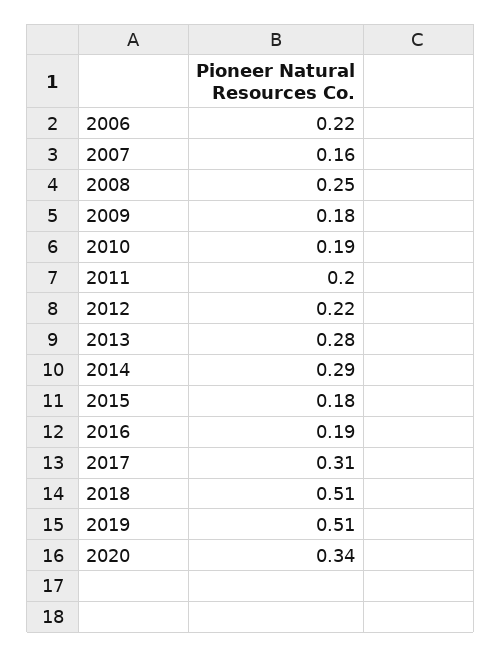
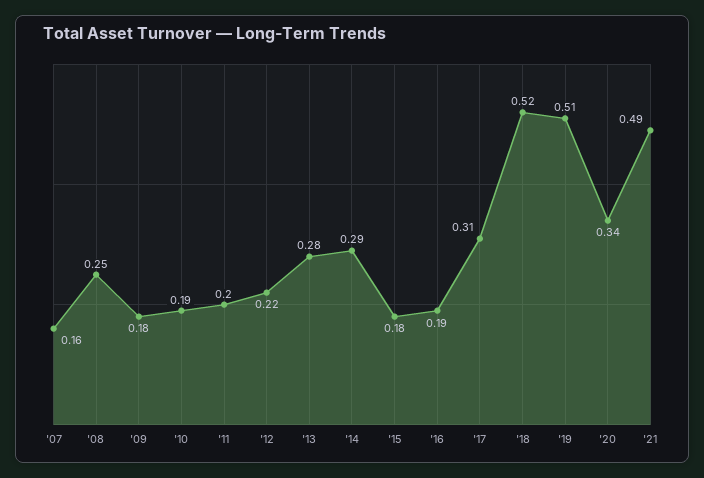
2006: 0.22 -> none
2018: 0.51 -> 0.52
'21: none -> 0.49

